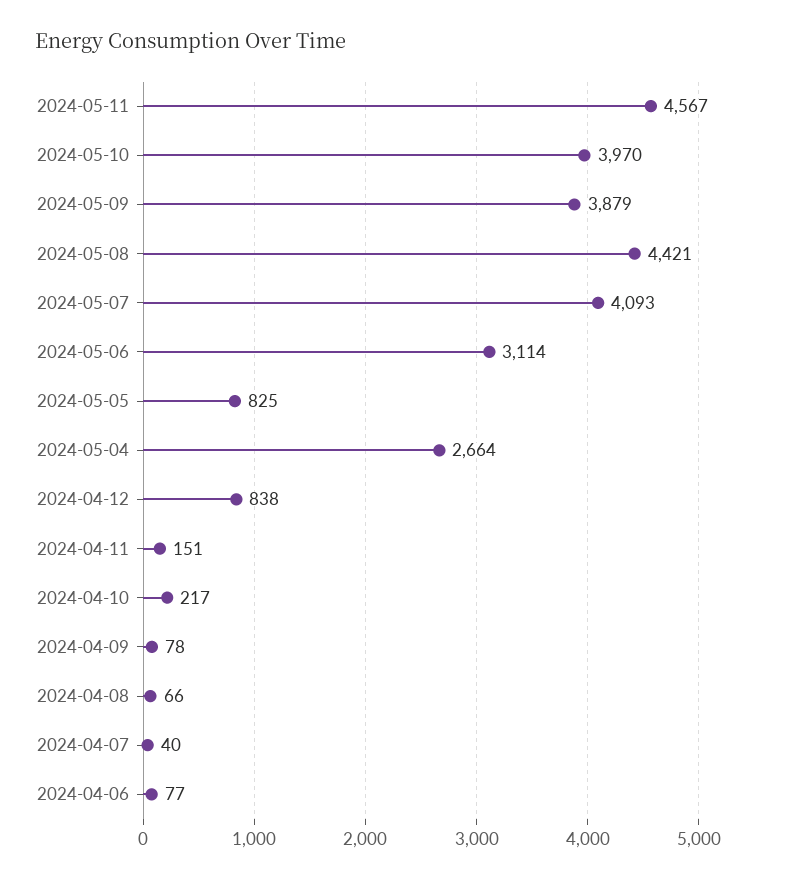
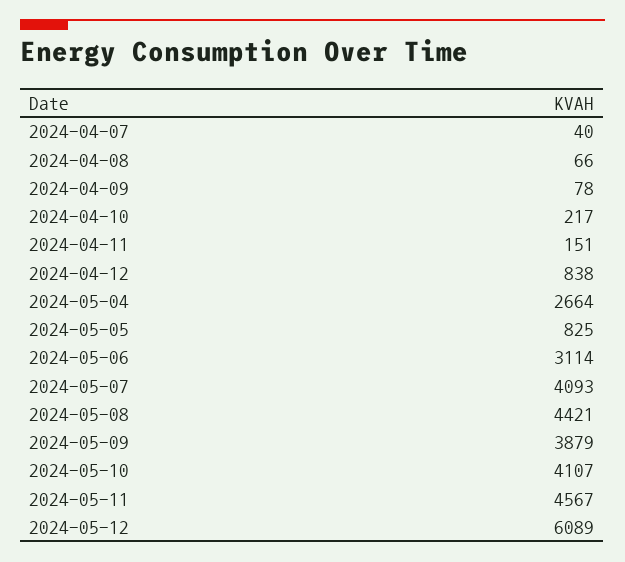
2024-05-10: 3970 -> 4107
2024-04-06: 77 -> none
2024-05-12: none -> 6089

